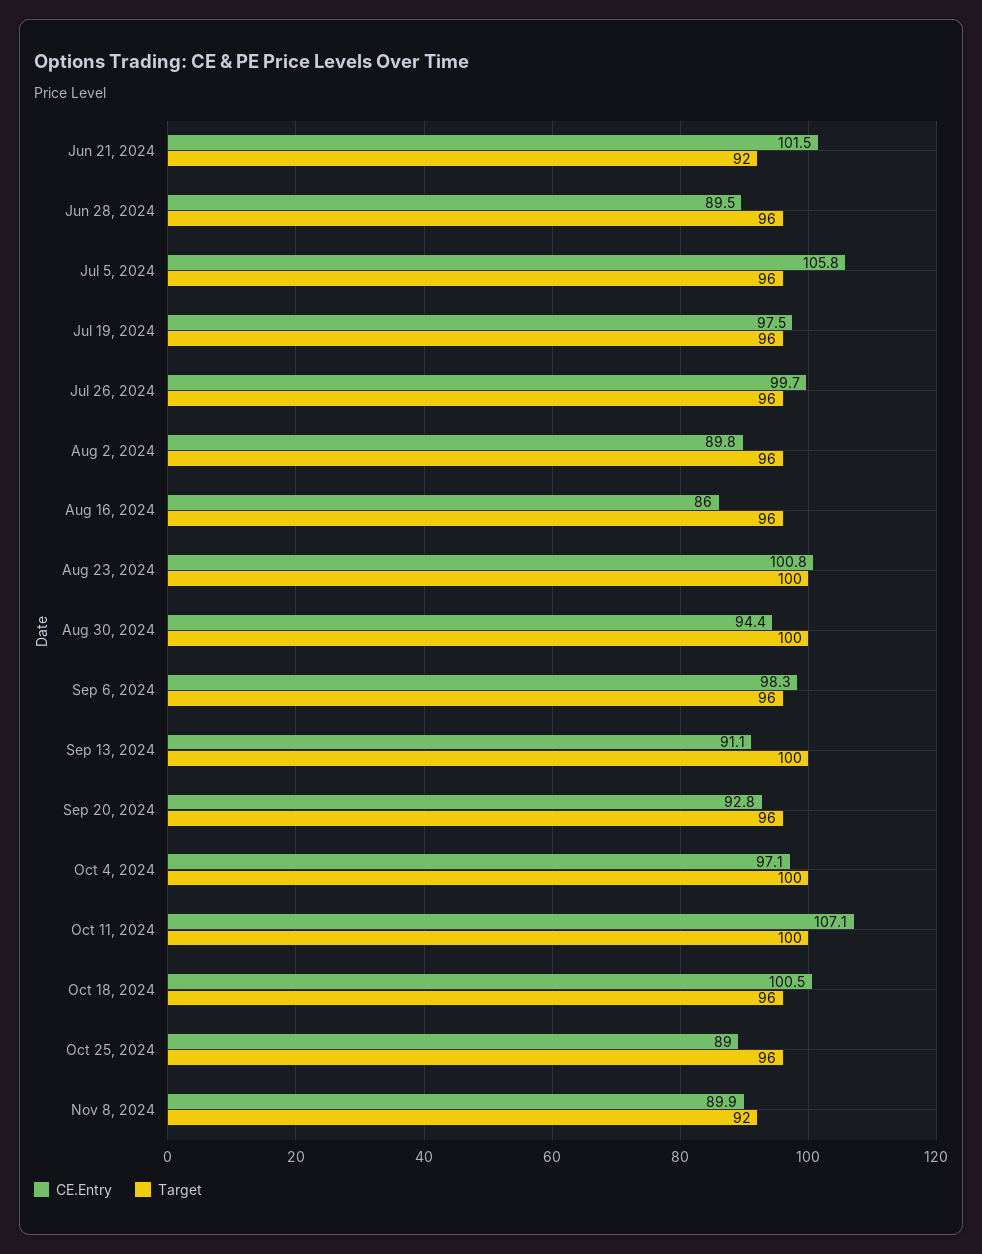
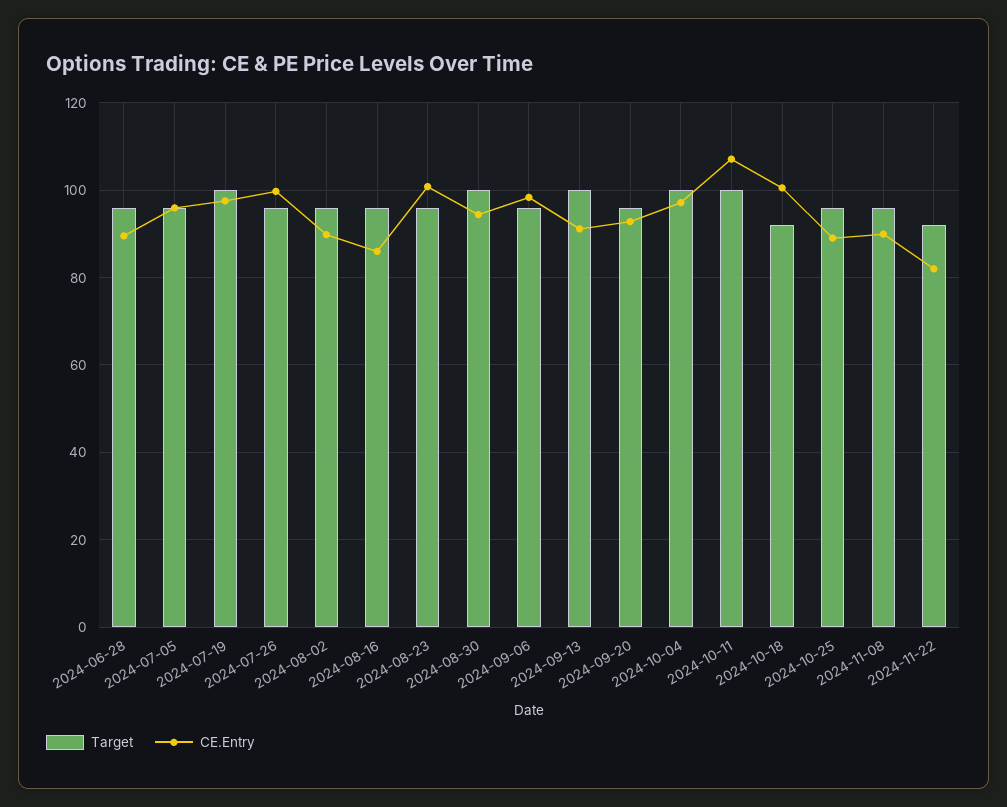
CE.Entry, Jun 21, 2024: 101.5 -> none
Target, Jun 21, 2024: 92 -> none
CE.Entry, Jul 5, 2024: 105.8 -> 96
Target, Jul 19, 2024: 96 -> 100
Target, Aug 23, 2024: 100 -> 96
Target, Oct 18, 2024: 96 -> 92
Target, Nov 8, 2024: 92 -> 96
Target, 2024-11-22: none -> 92
CE.Entry, 2024-11-22: none -> 82

